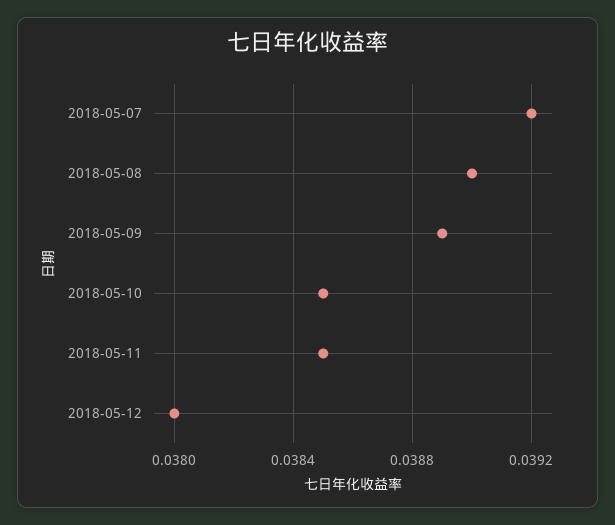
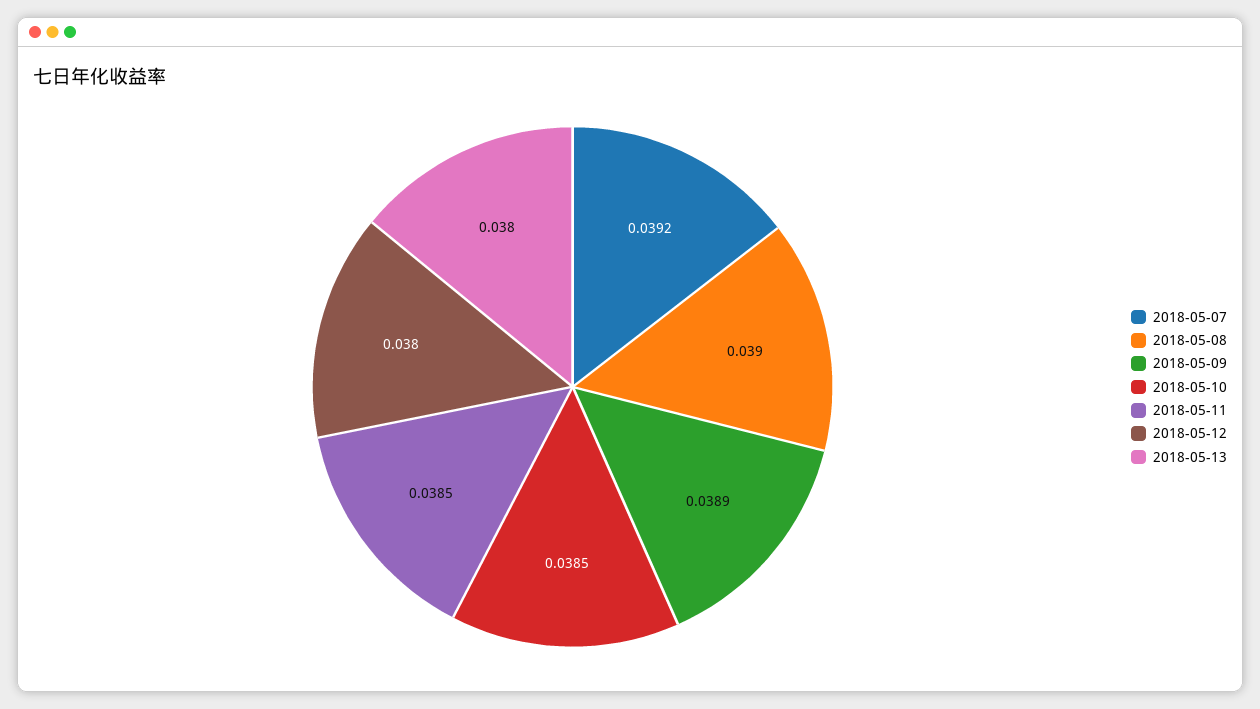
2018-05-13: none -> 0.038

